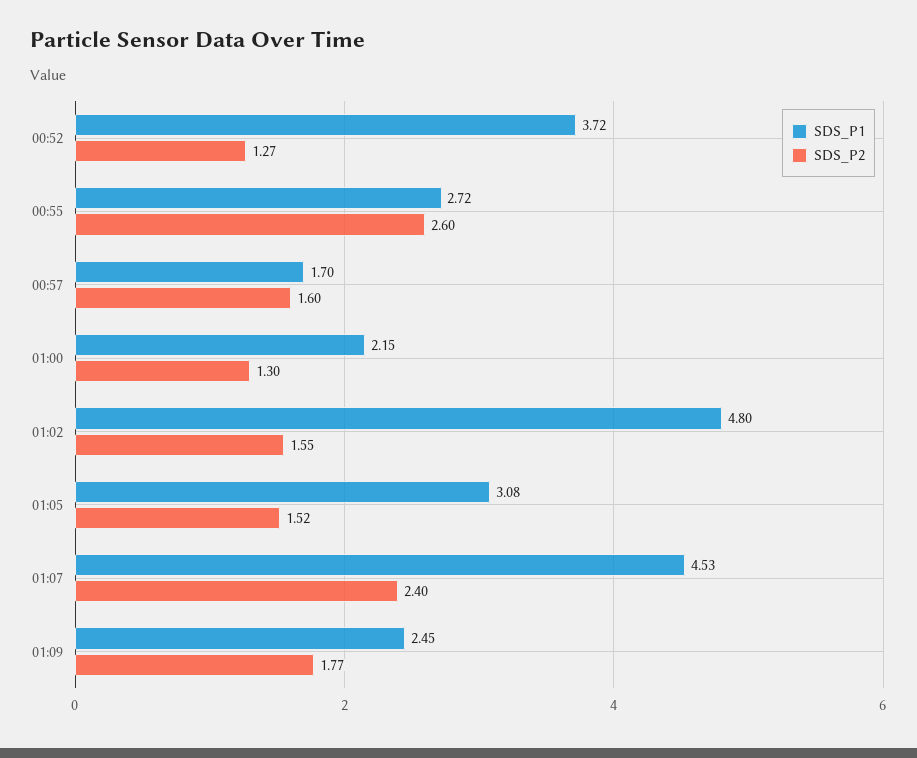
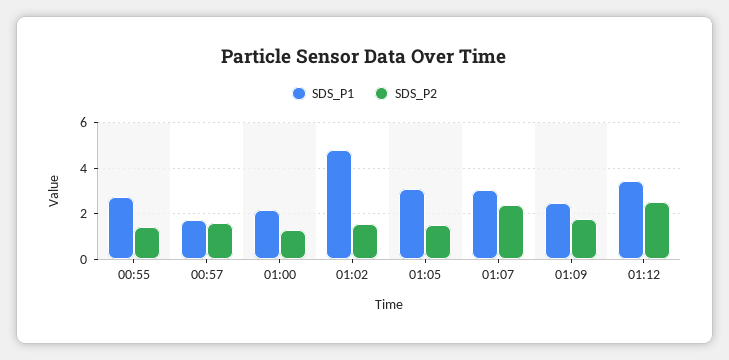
SDS_P1, 00:52: 3.72 -> none
SDS_P2, 00:52: 1.27 -> none
SDS_P2, 00:55: 2.6 -> 1.5
SDS_P1, 01:07: 4.53 -> 3
SDS_P1, 01:12: none -> 3.5
SDS_P2, 01:12: none -> 2.5

